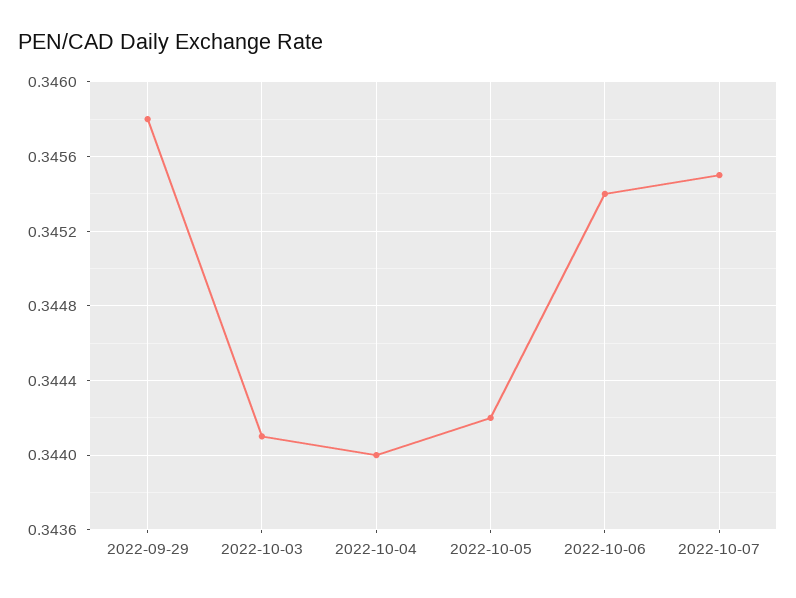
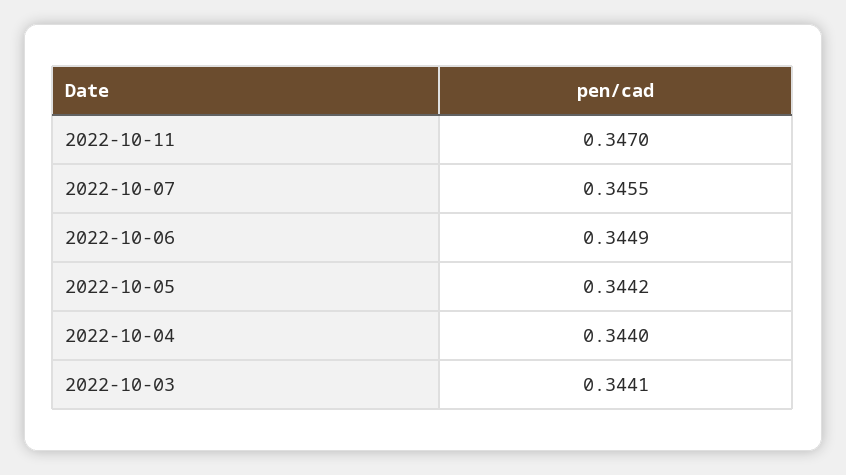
2022-09-29: 0.3458 -> none
2022-10-06: 0.3454 -> 0.3449
2022-10-11: none -> 0.347

